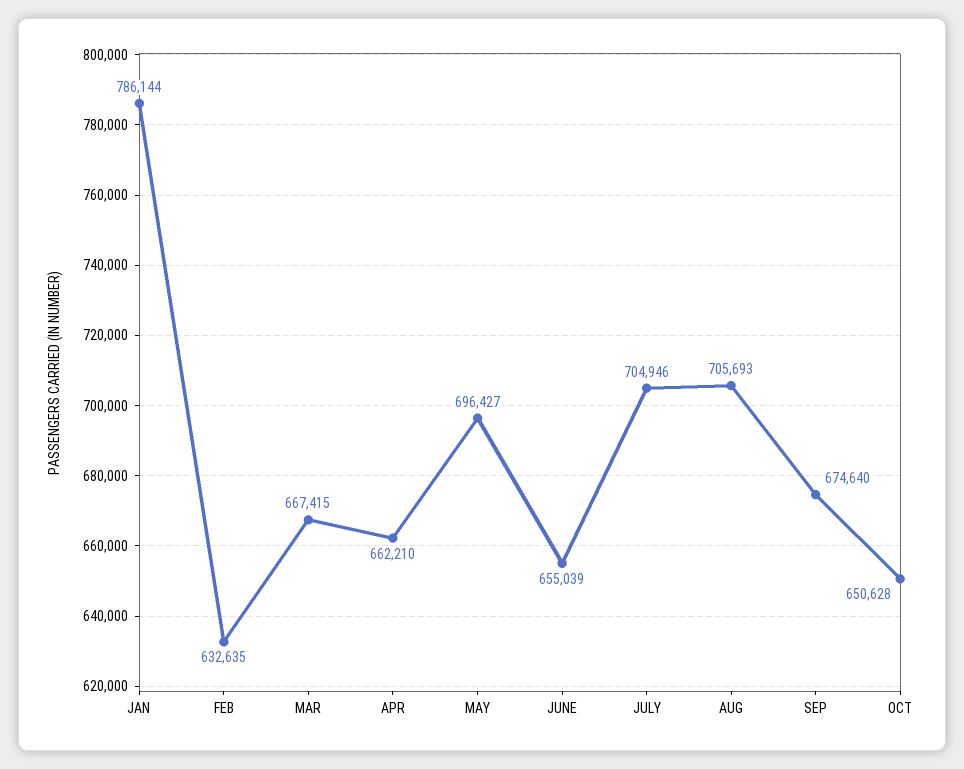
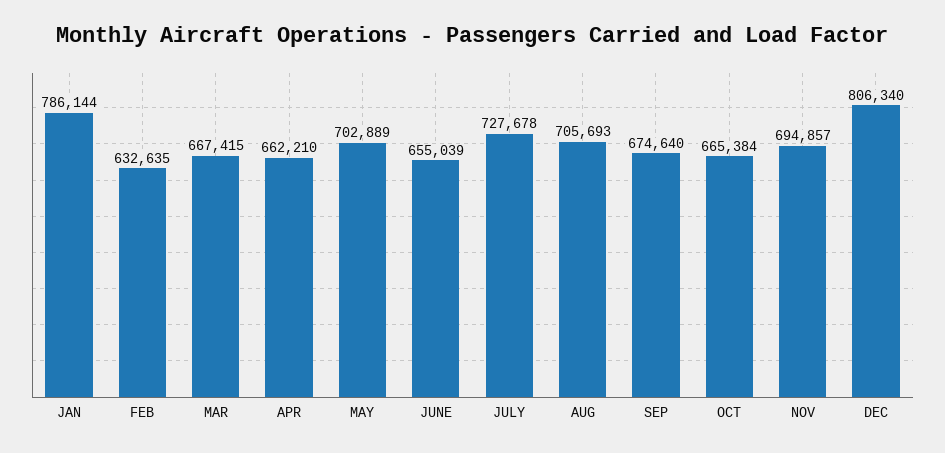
MAY: 696427 -> 702889
JULY: 704946 -> 727678
OCT: 650628 -> 665384
NOV: none -> 694857
DEC: none -> 806340

